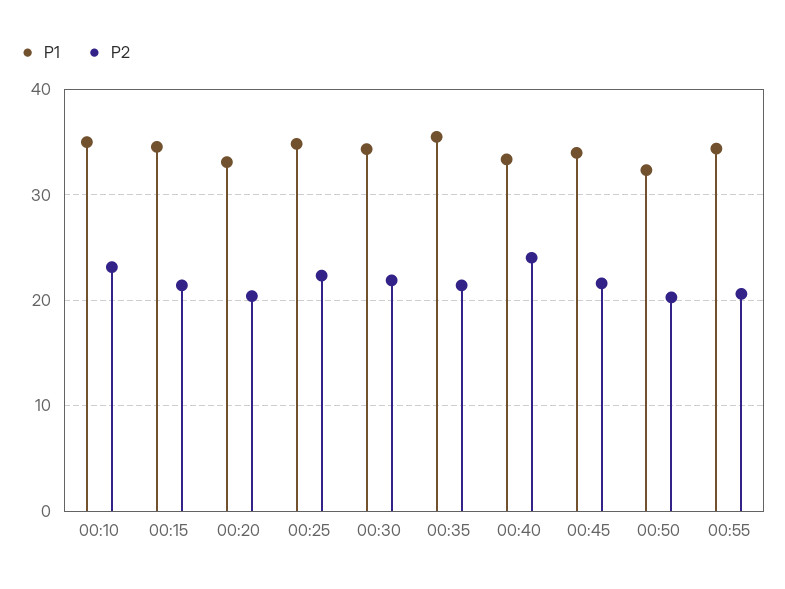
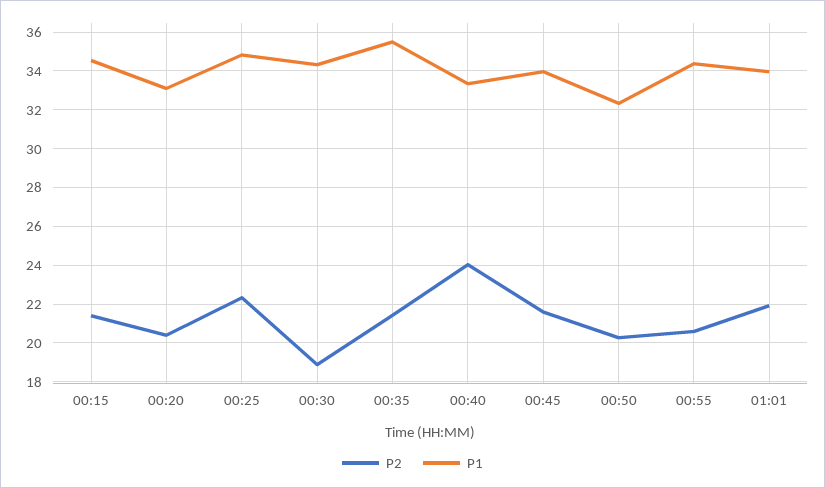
P1, 00:10: 35 -> none
P2, 00:10: 23 -> none
P2, 00:30: 22 -> 19
P2, 01:01: none -> 22
P1, 01:01: none -> 34

